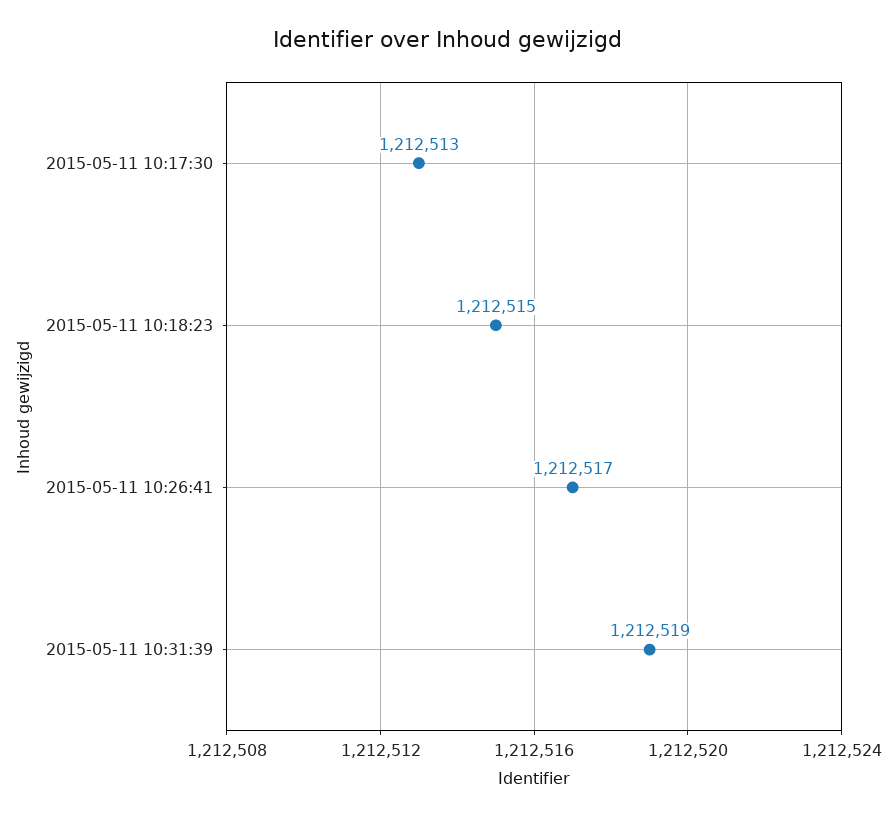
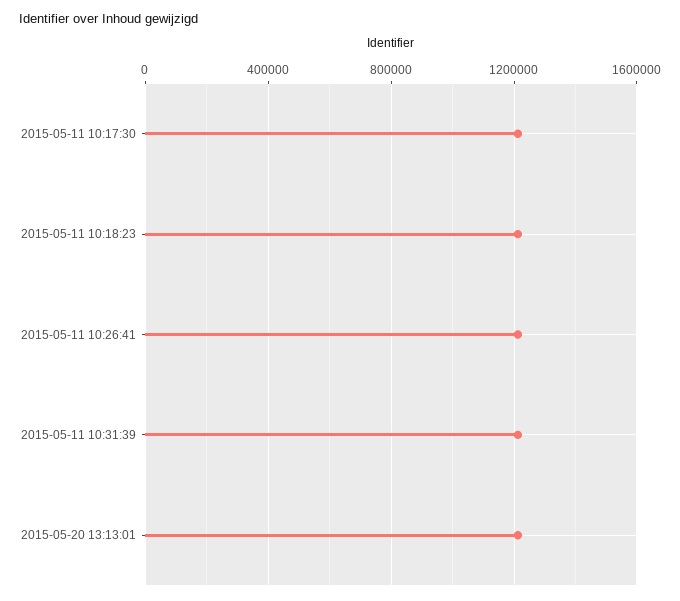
2015-05-20 13:13:01: none -> 1200000

